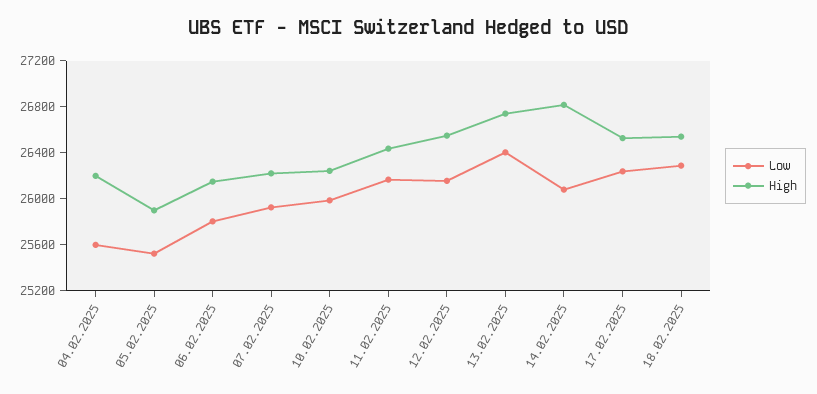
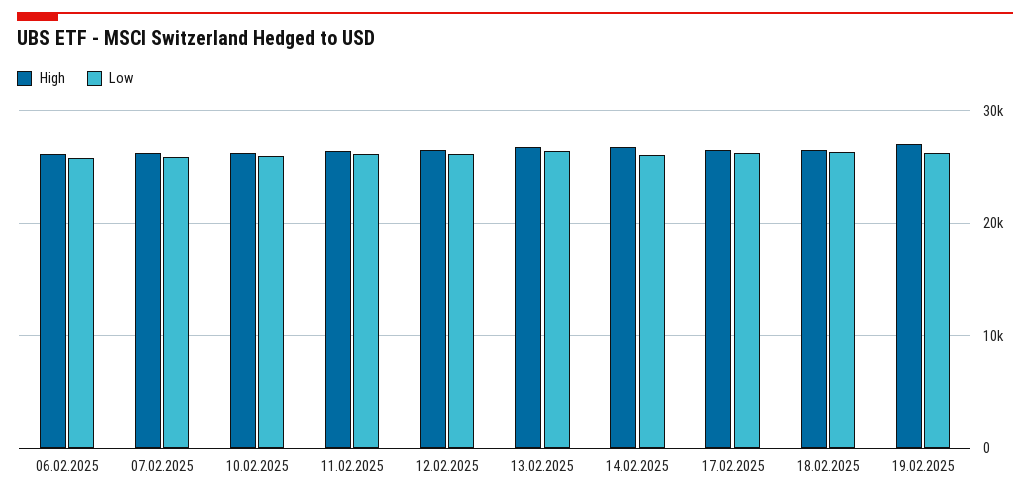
Low, 04.02.2025: 25600 -> none
High, 04.02.2025: 26200 -> none
Low, 05.02.2025: 25500 -> none
High, 05.02.2025: 25900 -> none
High, 19.02.2025: none -> 27000
Low, 19.02.2025: none -> 26000

